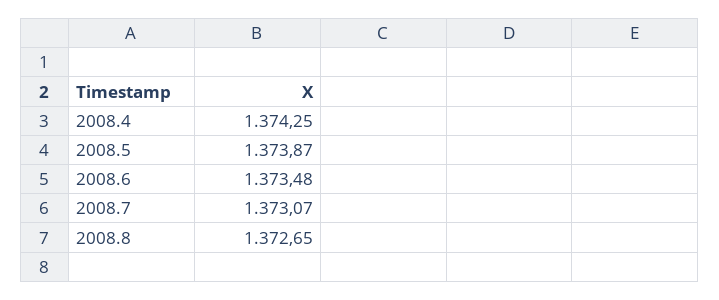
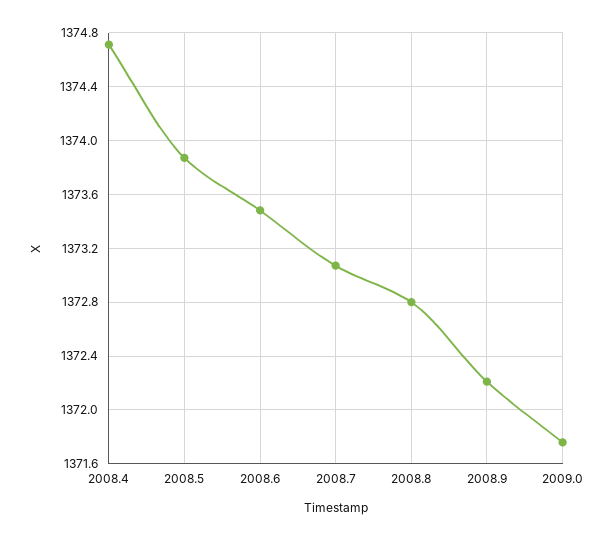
2008.4: 1374.25 -> 1374.7
2008.8: 1372.65 -> 1372.8
2008.9: none -> 1372.2
2009.0: none -> 1371.75

